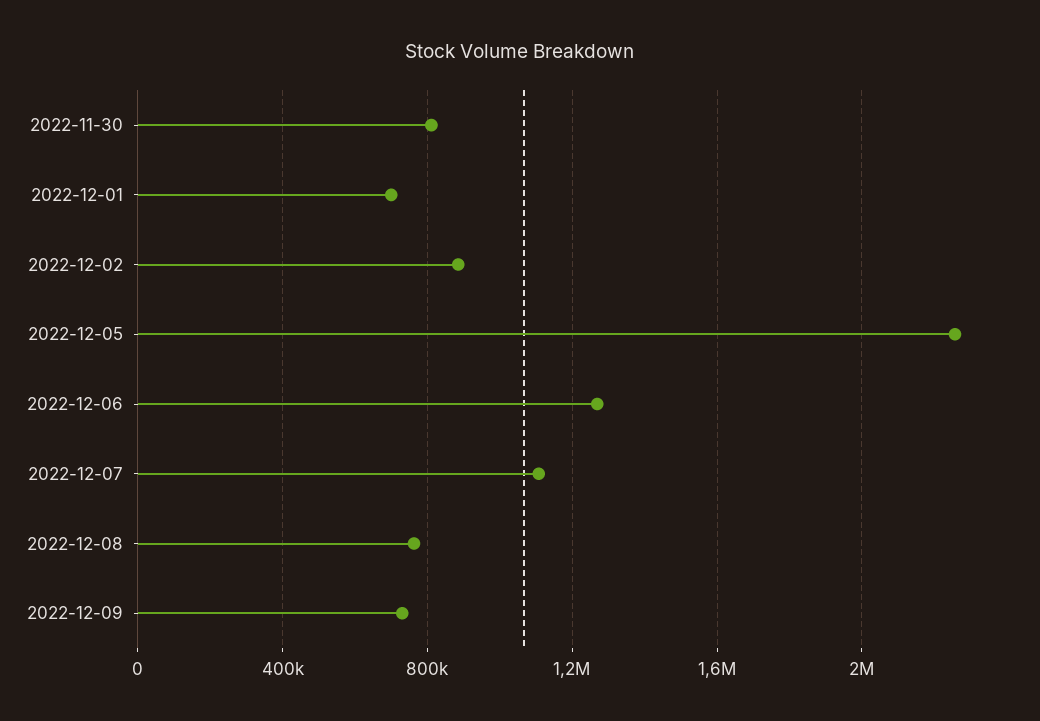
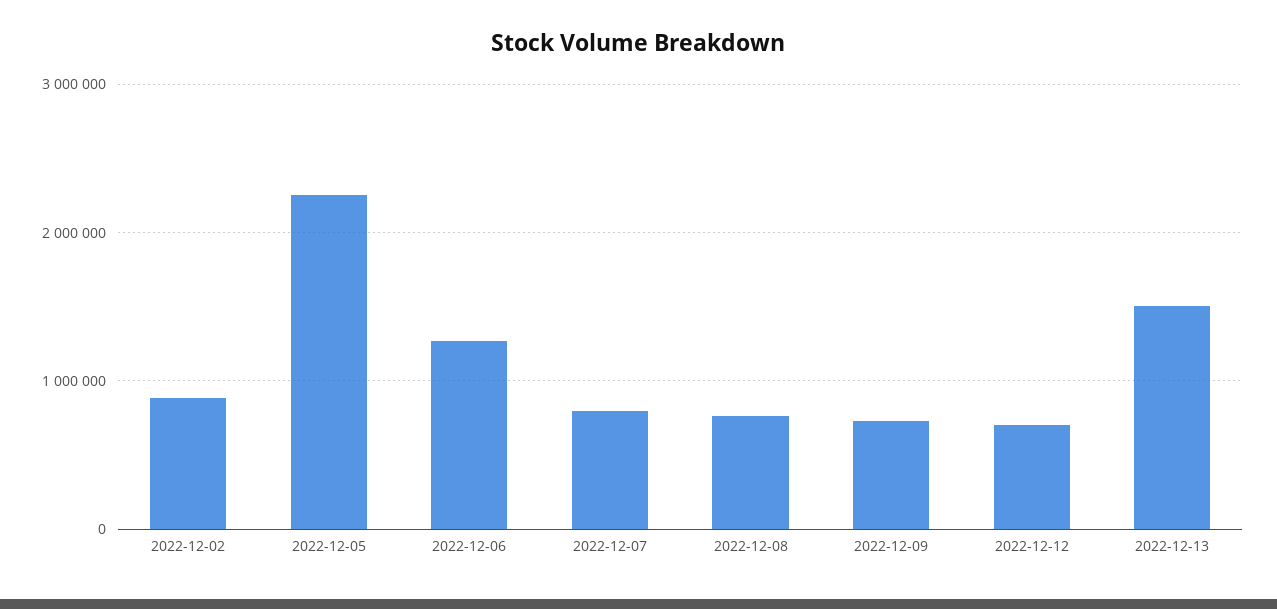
2022-11-30: 800000 -> none
2022-12-01: 700000 -> none
2022-12-07: 1100000 -> 800000
2022-12-12: none -> 700000
2022-12-13: none -> 1500000

